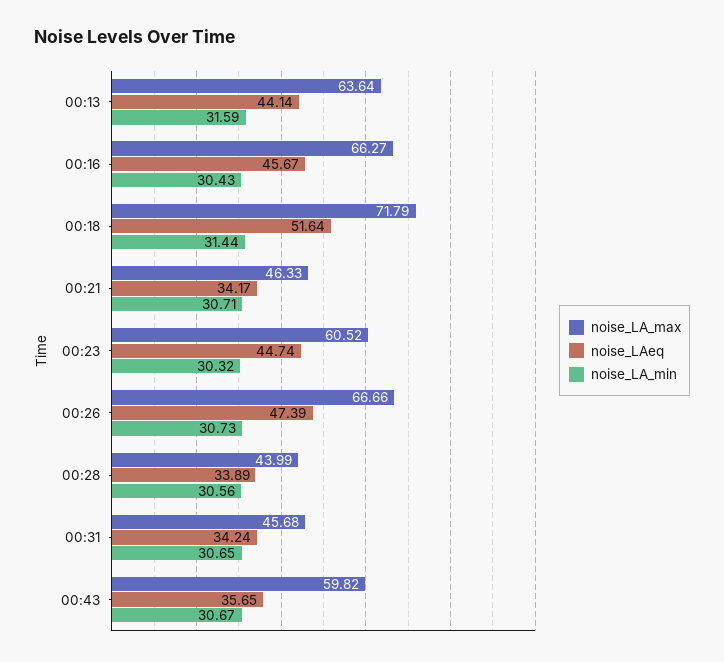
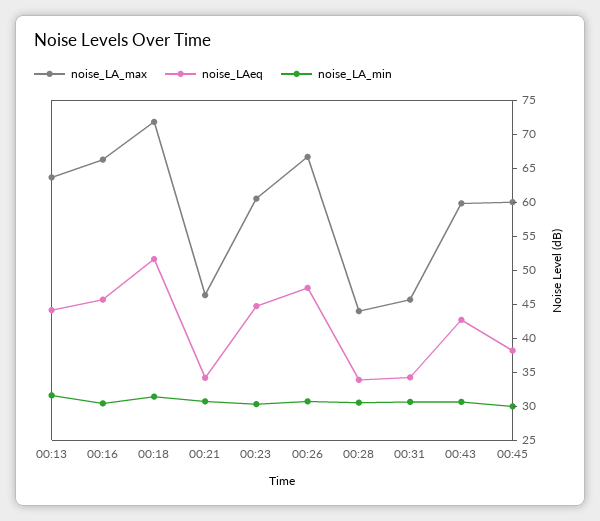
noise_LAeq, 00:43: 35.65 -> 42.5
noise_LA_max, 00:45: none -> 60
noise_LAeq, 00:45: none -> 37.5
noise_LA_min, 00:45: none -> 30

